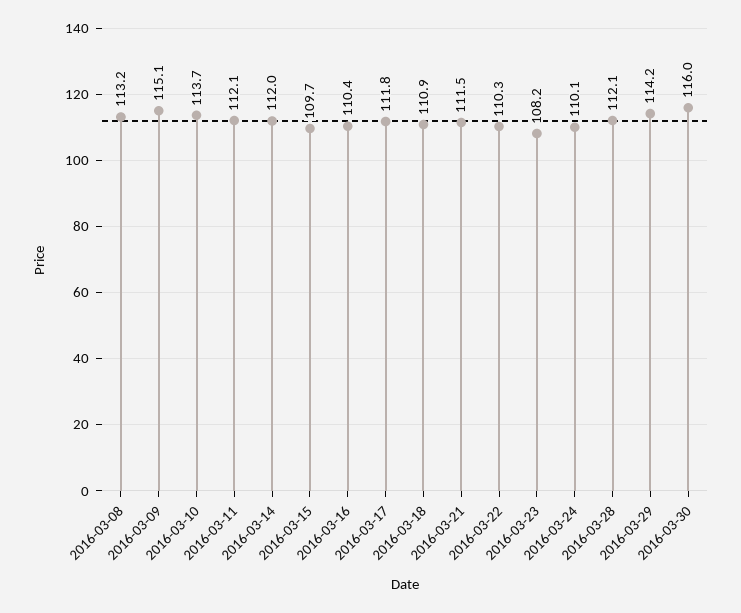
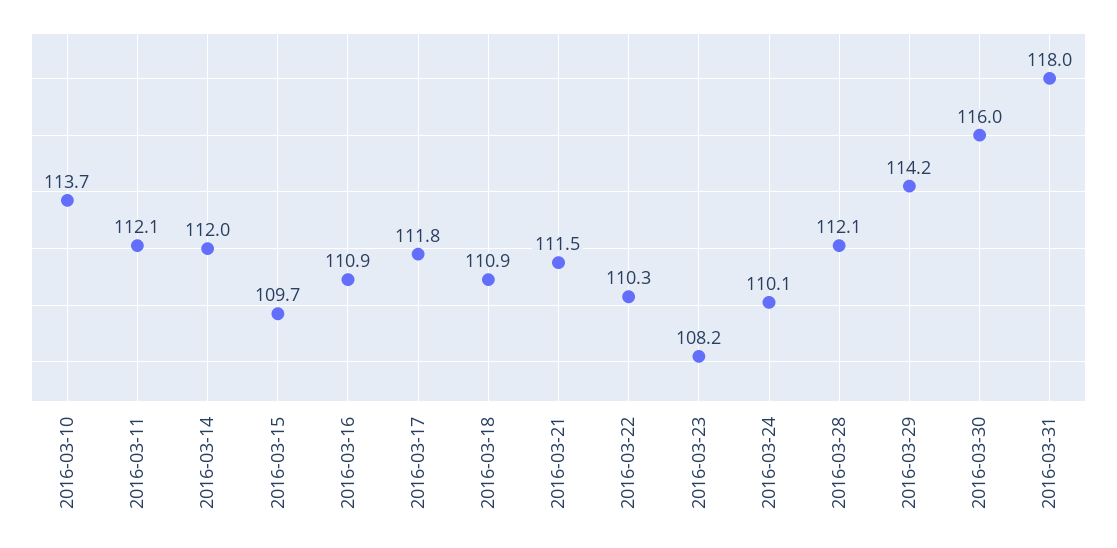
2016-03-08: 113.2 -> none
2016-03-09: 115.1 -> none
2016-03-16: 110.4 -> 110.9
2016-03-31: none -> 118

